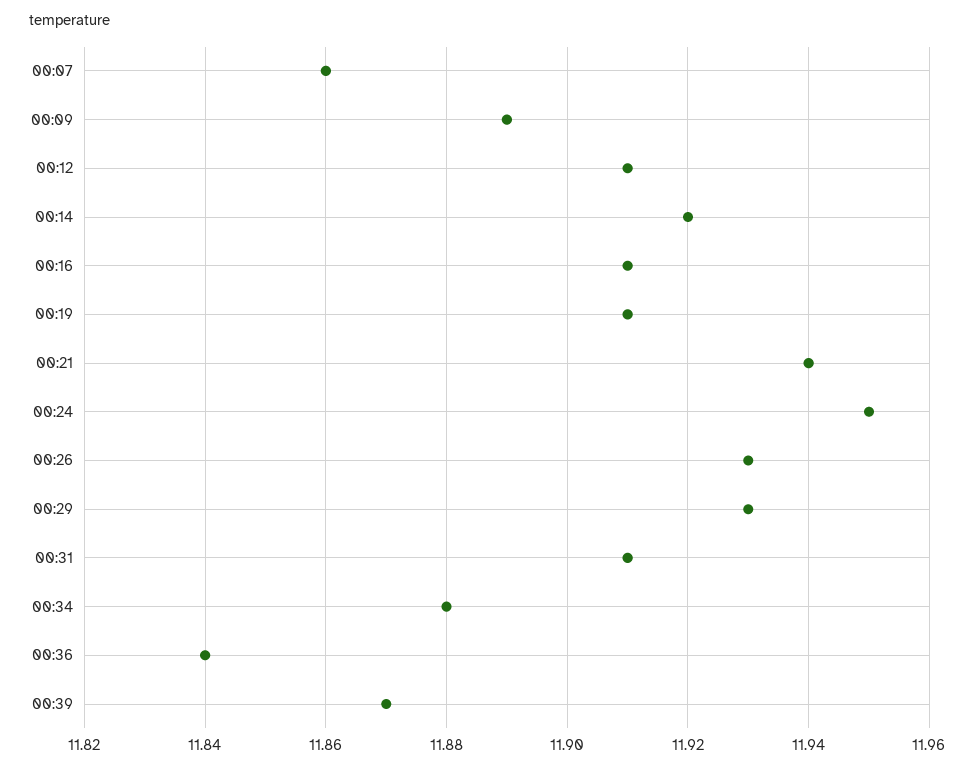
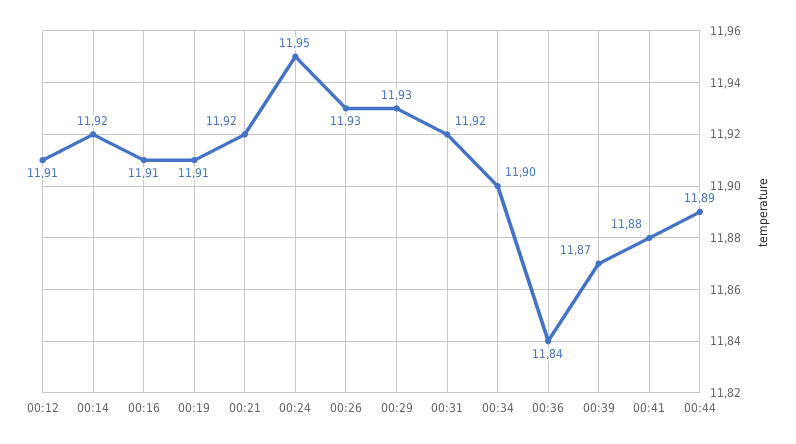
00:07: 11.86 -> none
00:09: 11.89 -> none
00:21: 11.94 -> 11.92
00:31: 11.91 -> 11.92
00:34: 11.88 -> 11.9
00:41: none -> 11.88
00:44: none -> 11.89

